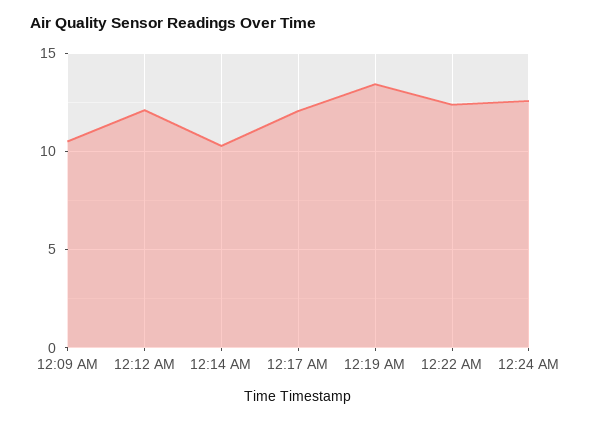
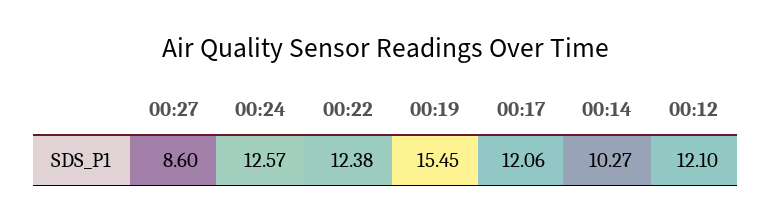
12:09 AM: 10.5 -> none
12:19 AM: 13.5 -> 15.45
00:27: none -> 8.6

